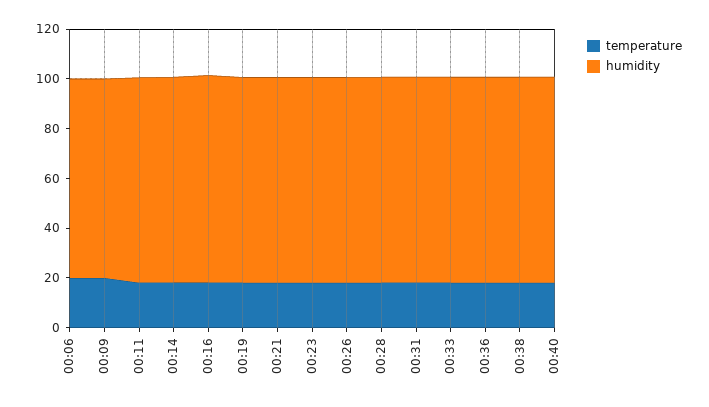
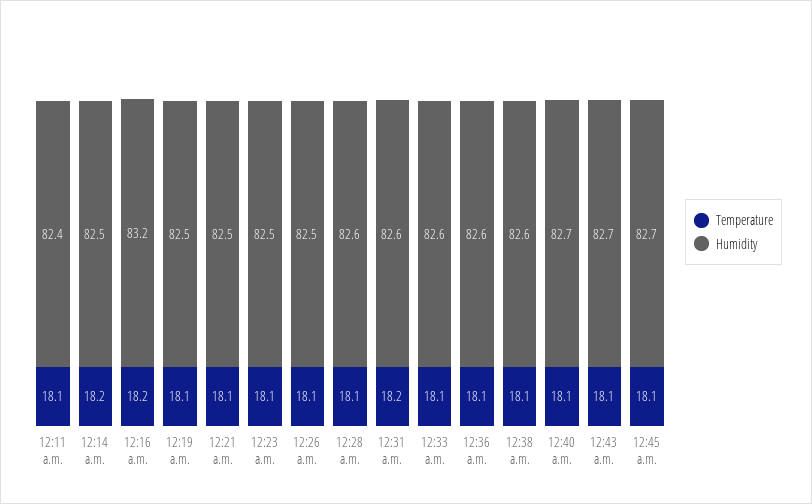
temperature, 00:06: 20 -> none
humidity, 00:06: 80 -> none
temperature, 00:09: 20 -> none
humidity, 00:09: 80 -> none
temperature, 12:43 a.m.: none -> 18.1
humidity, 12:43 a.m.: none -> 82.7
temperature, 12:45 a.m.: none -> 18.1
humidity, 12:45 a.m.: none -> 82.7

